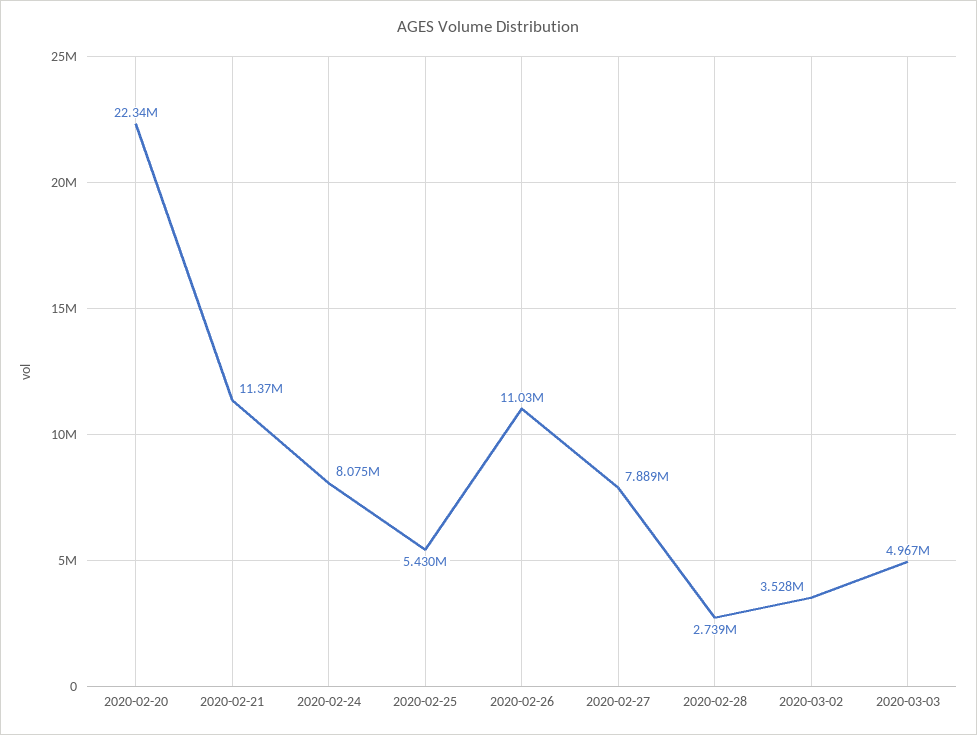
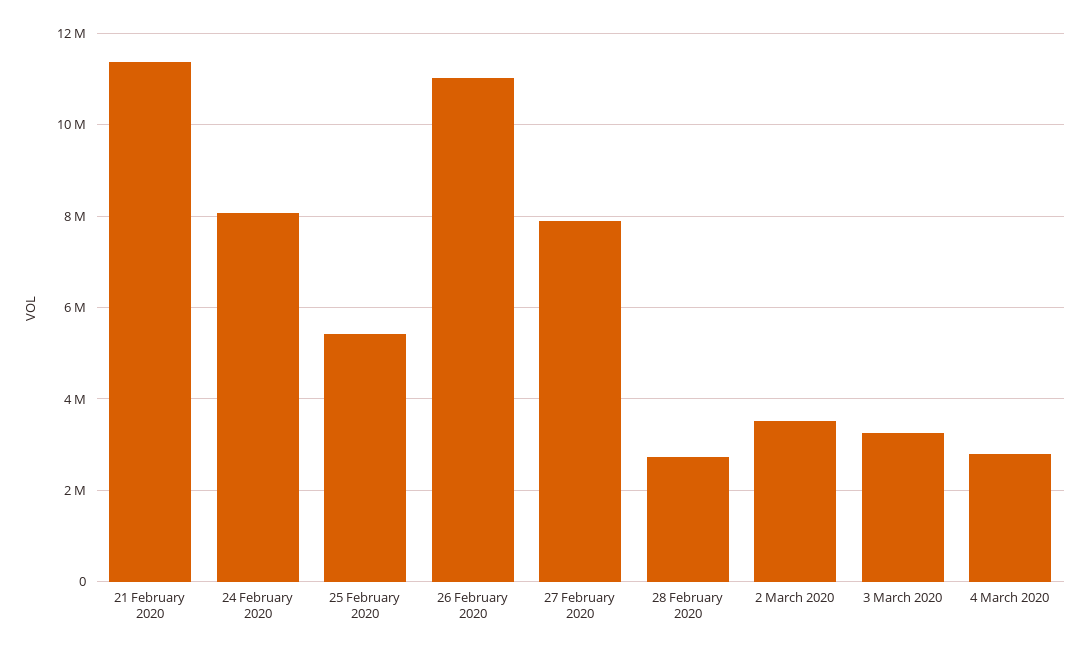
2020-02-20: 22340000 -> none
2020-03-03: 4967000 -> 3200000
4 March 2020: none -> 2800000

